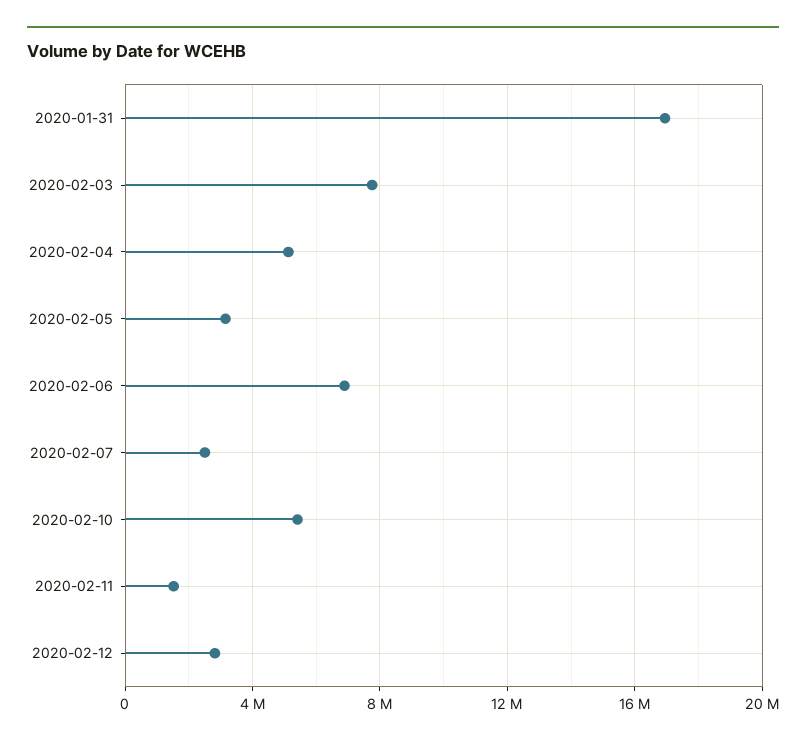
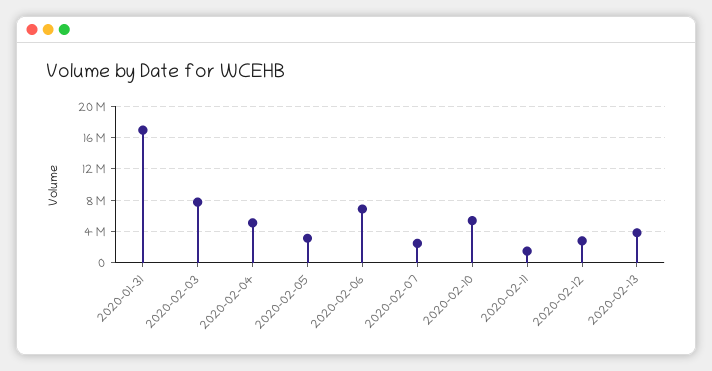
2020-02-13: none -> 4000000

